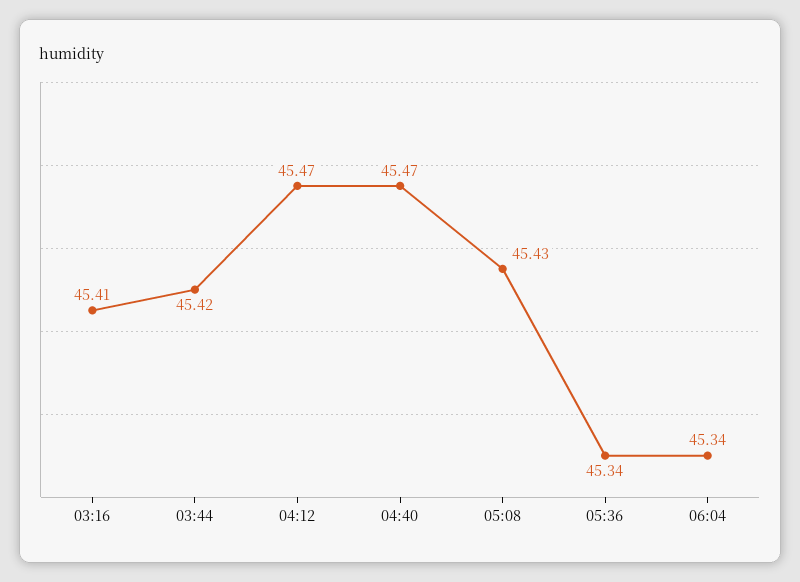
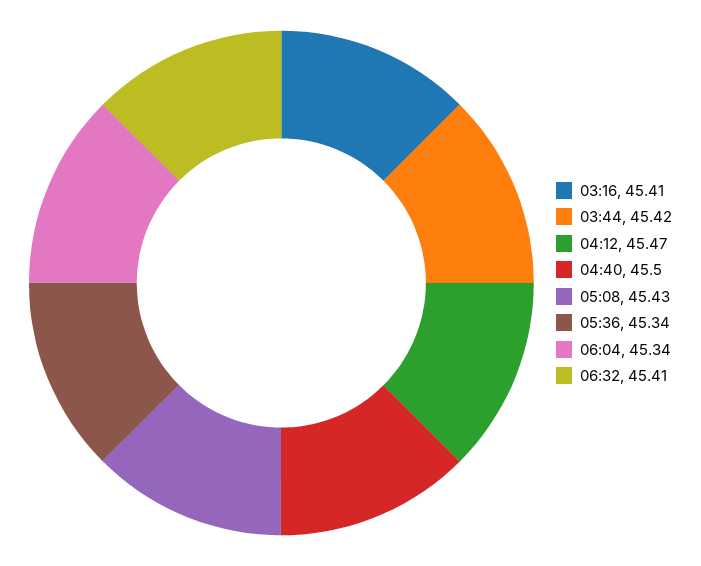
04:40: 45.47 -> 45.5
06:32: none -> 45.41

